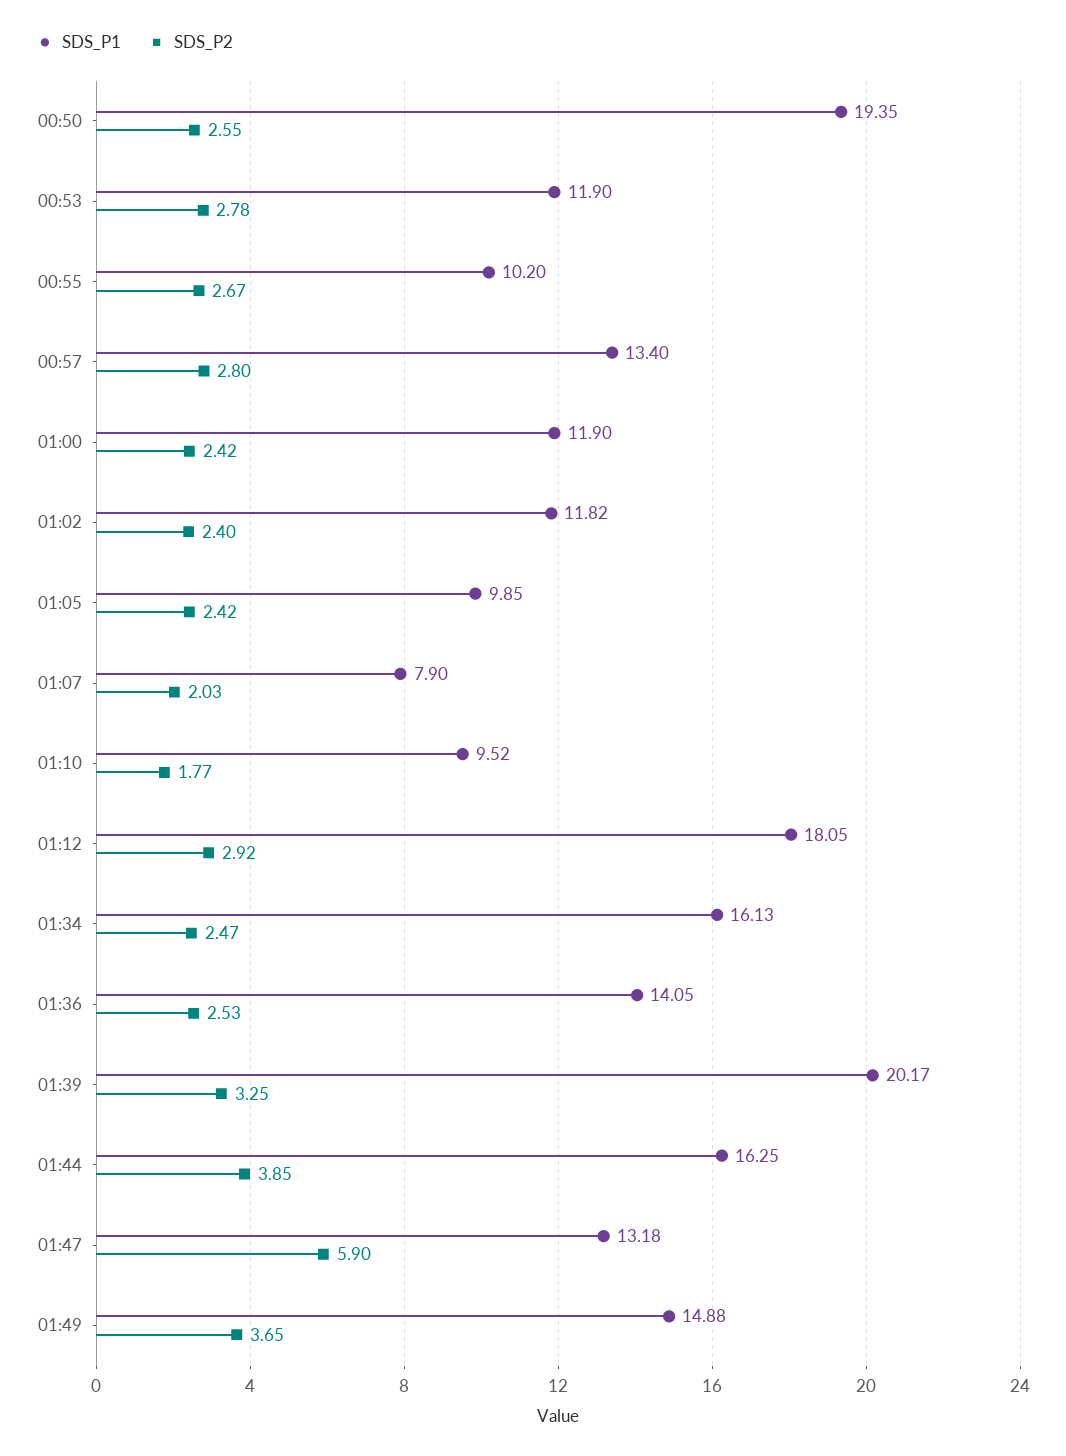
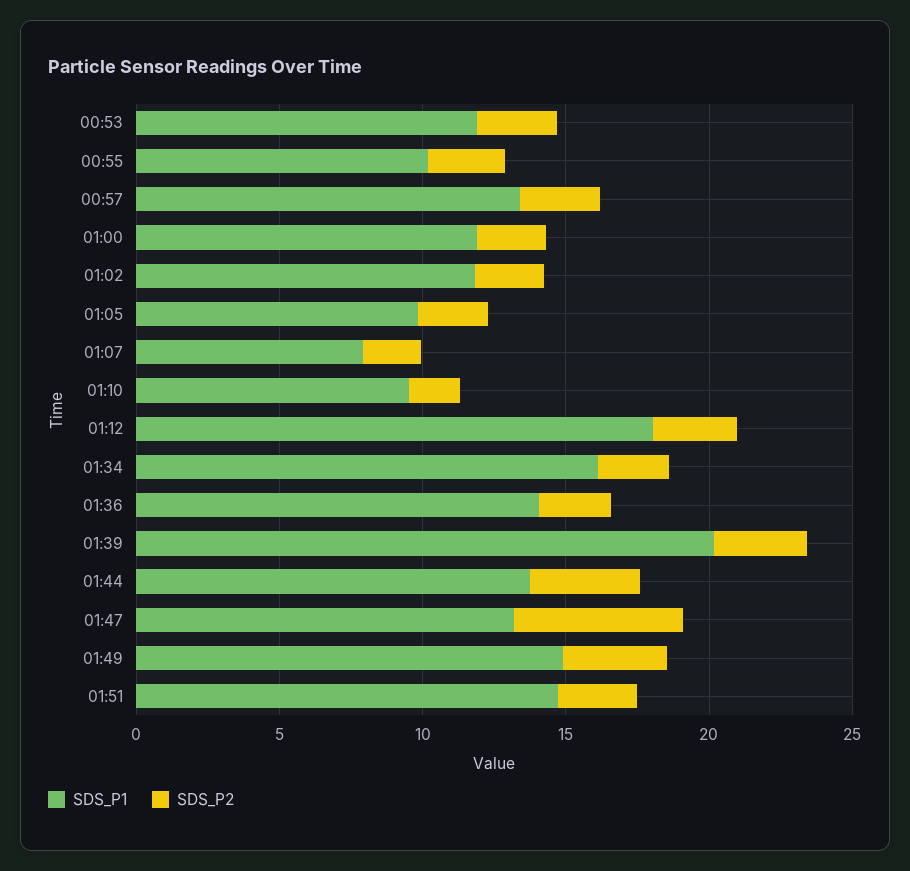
SDS_P1, 00:50: 19.35 -> none
SDS_P2, 00:50: 2.55 -> none
SDS_P1, 01:44: 16.25 -> 14
SDS_P1, 01:51: none -> 15
SDS_P2, 01:51: none -> 3

